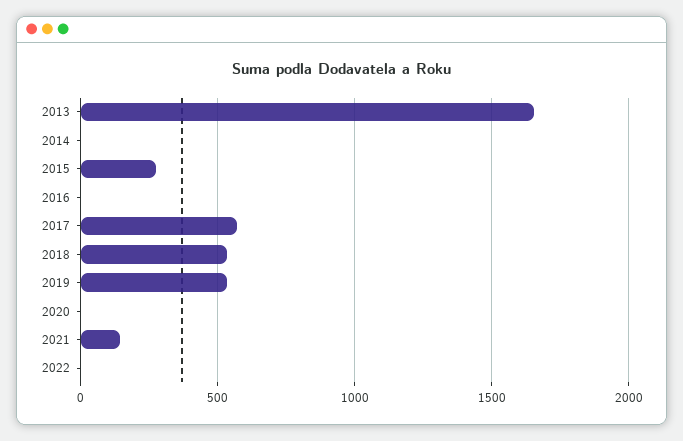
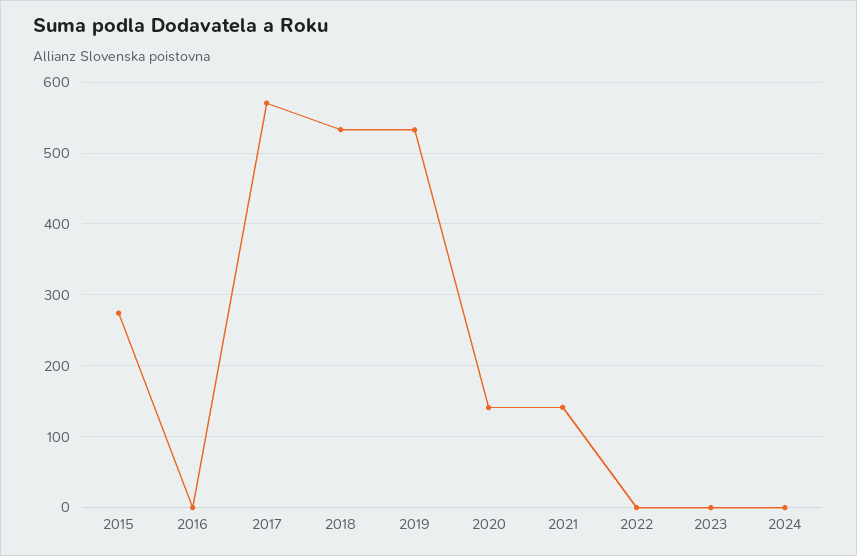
2013: 1650 -> none
2014: 0 -> none
2020: 0 -> 140
2023: none -> 0
2024: none -> 0

